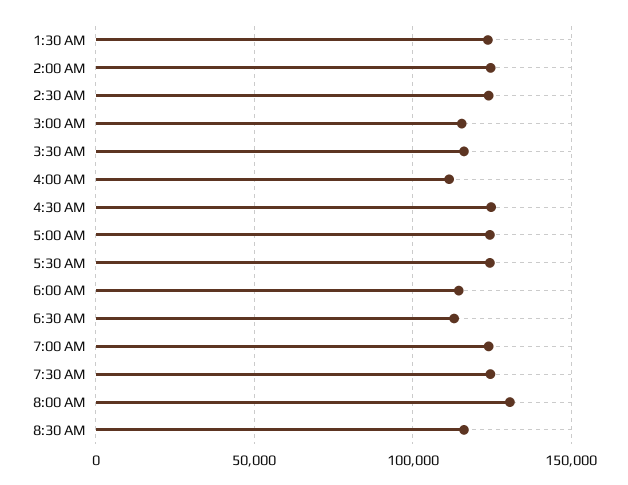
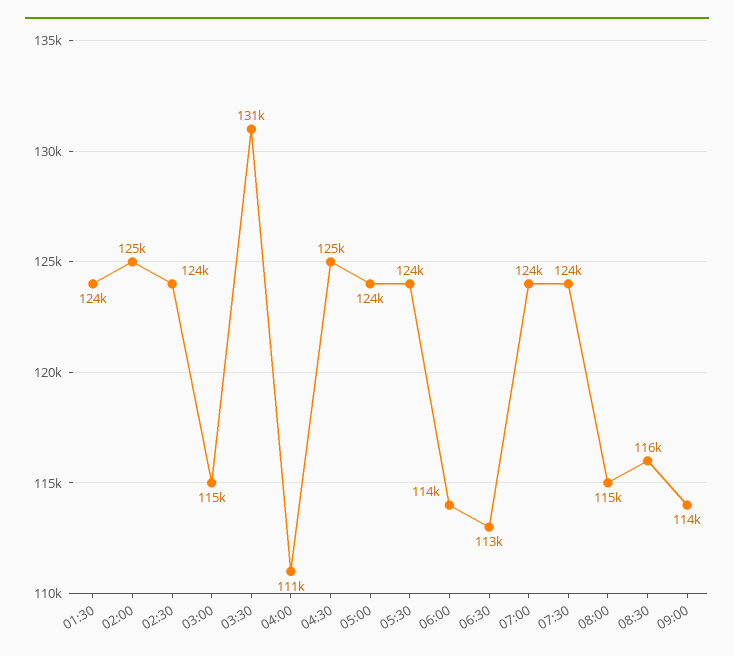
3:30 AM: 115000 -> 131000
8:00 AM: 130000 -> 115000
09:00: none -> 114000

